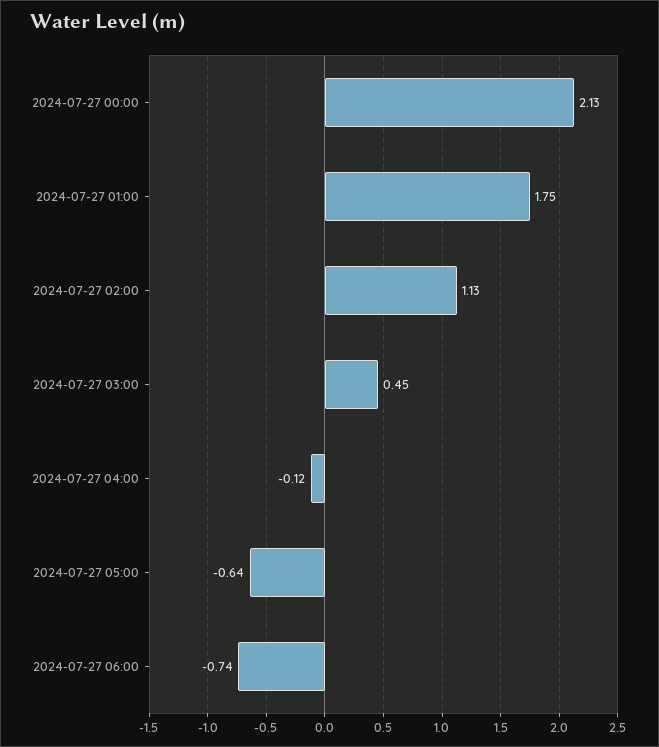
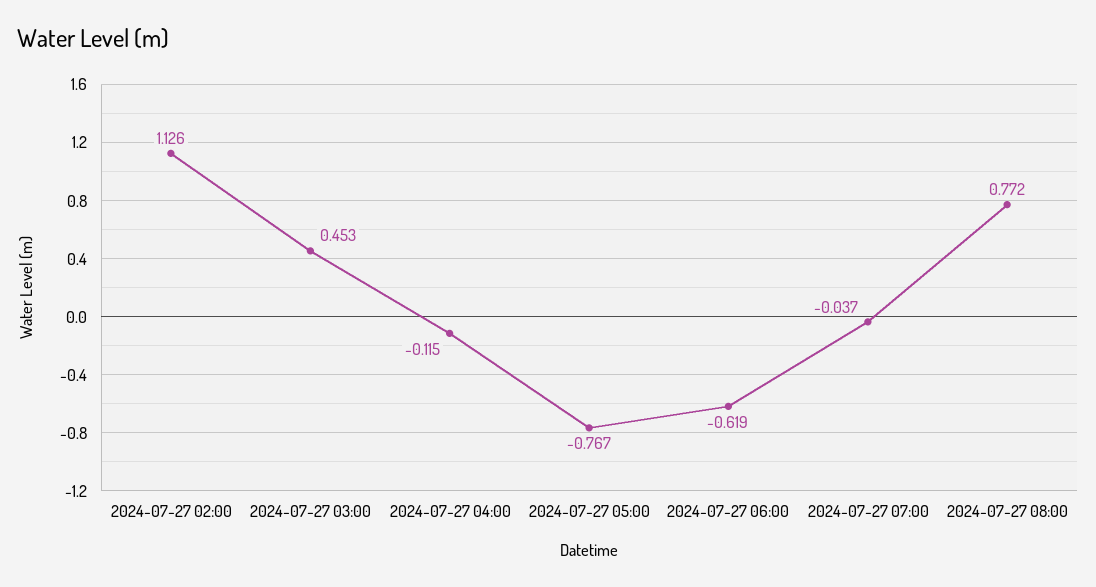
2024-07-27 00:00: 2.13 -> none
2024-07-27 01:00: 1.75 -> none
2024-07-27 05:00: -0.64 -> -0.767
2024-07-27 06:00: -0.74 -> -0.619
2024-07-27 07:00: none -> -0.037
2024-07-27 08:00: none -> 0.772

